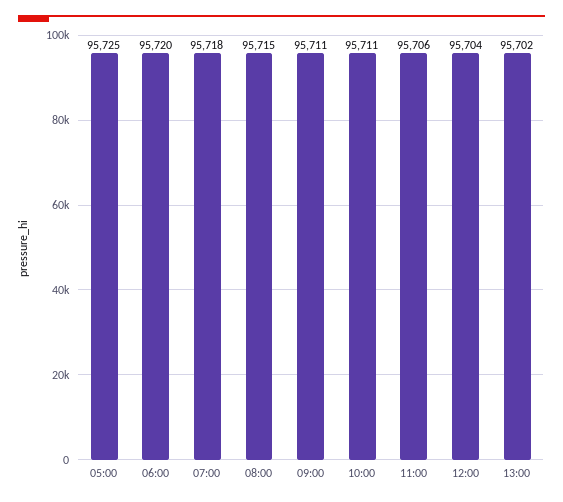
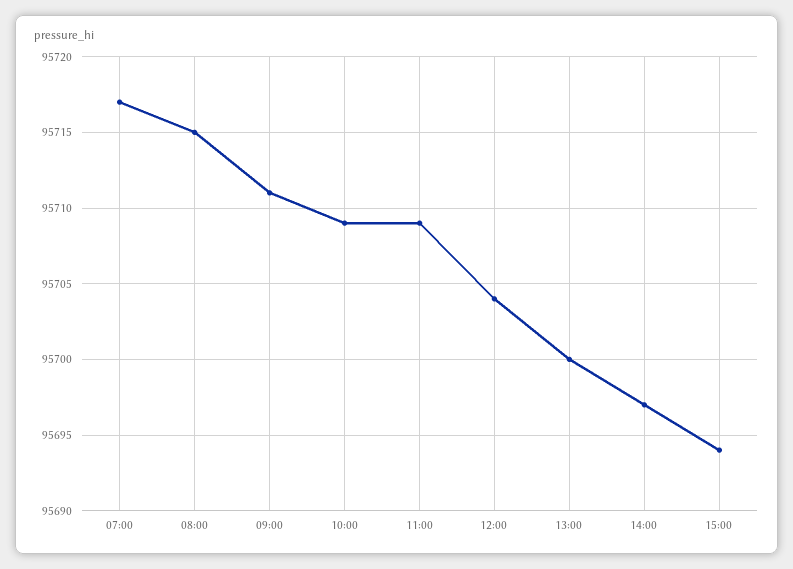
05:00: 95725 -> none
06:00: 95720 -> none
07:00: 95718 -> 95717
10:00: 95711 -> 95709
11:00: 95706 -> 95709
13:00: 95702 -> 95700
14:00: none -> 95697
15:00: none -> 95694

